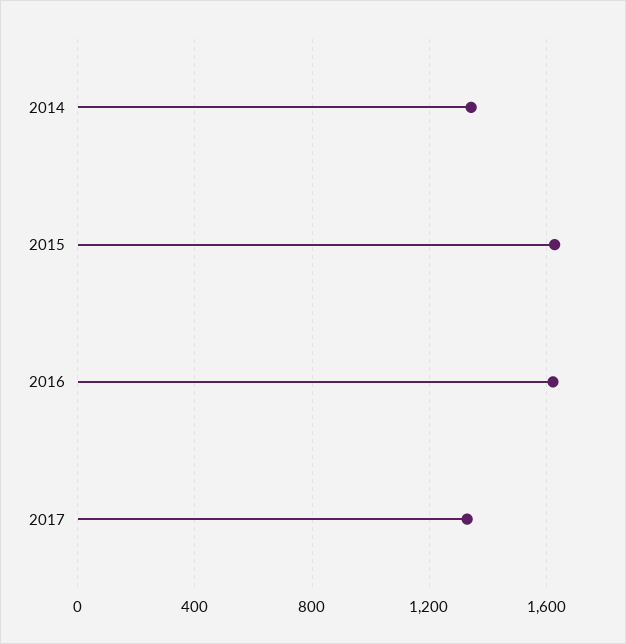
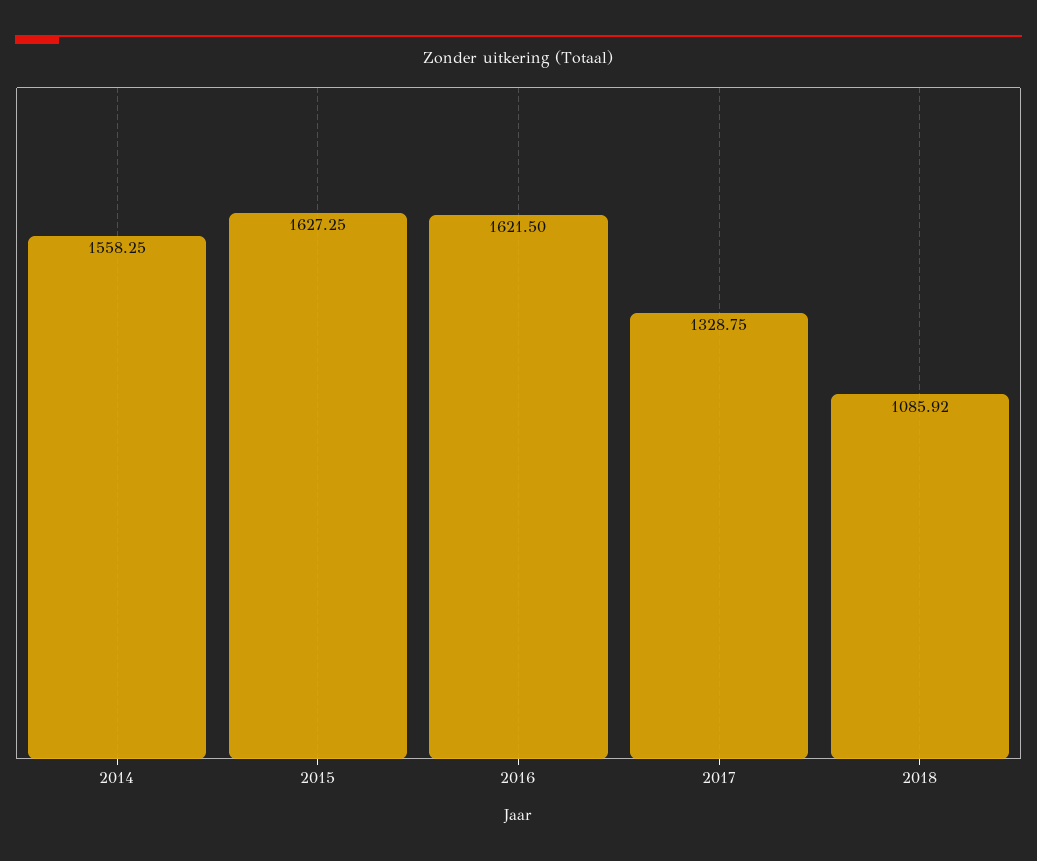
2014: 1350 -> 1558.25
2018: none -> 1085.92

